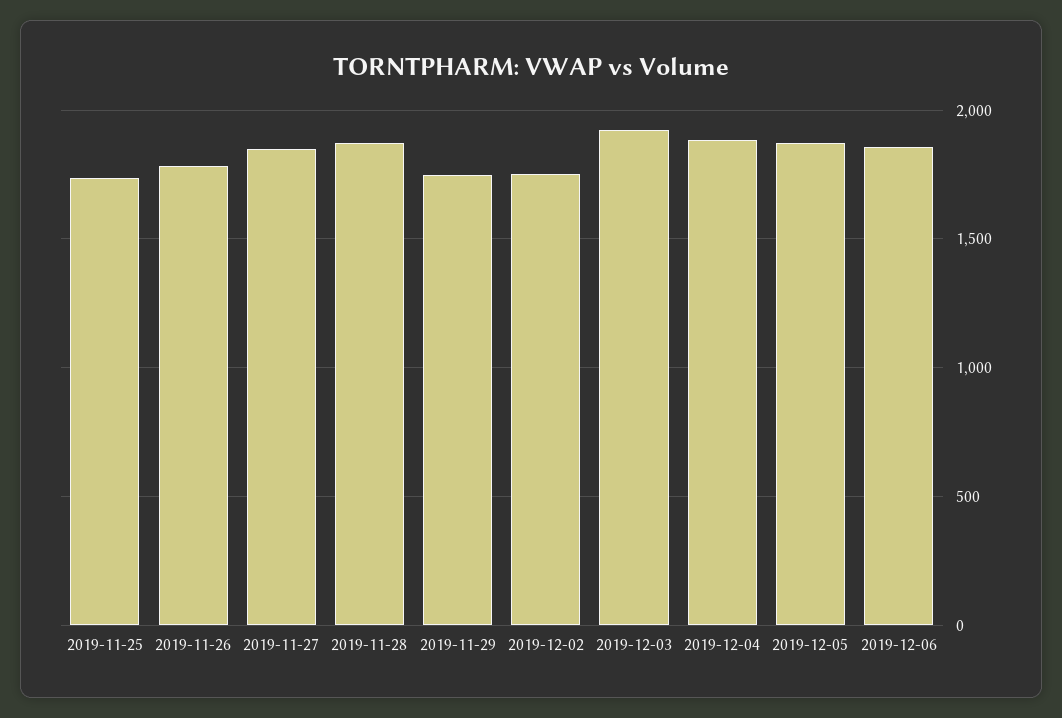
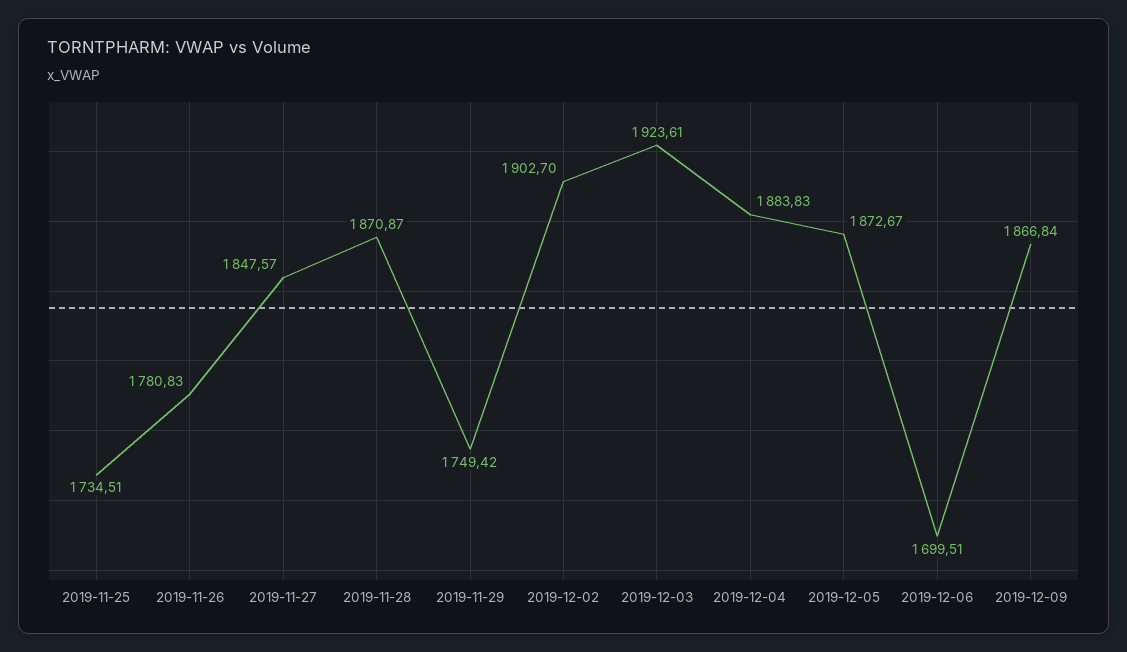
2019-12-02: 1750 -> 1902.7
2019-12-06: 1850 -> 1699.51
2019-12-09: none -> 1866.84

